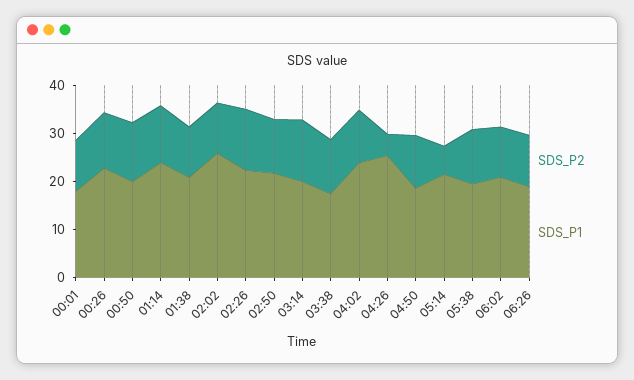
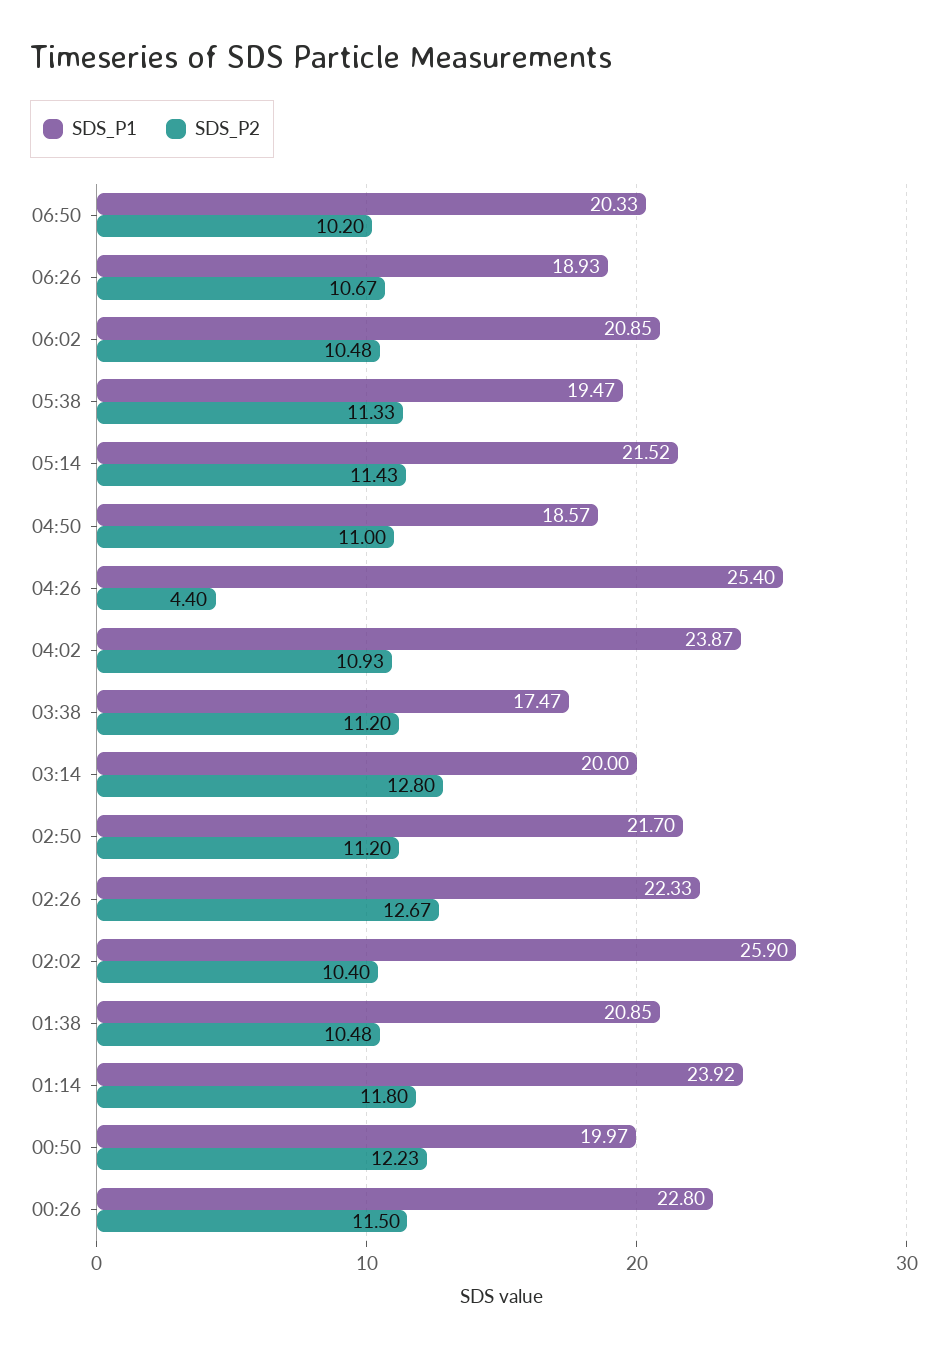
SDS_P2, 00:01: 10 -> none
SDS_P1, 00:01: 18 -> none
SDS_P2, 05:14: 6 -> 11.43
SDS_P1, 06:50: none -> 20.33
SDS_P2, 06:50: none -> 10.2

